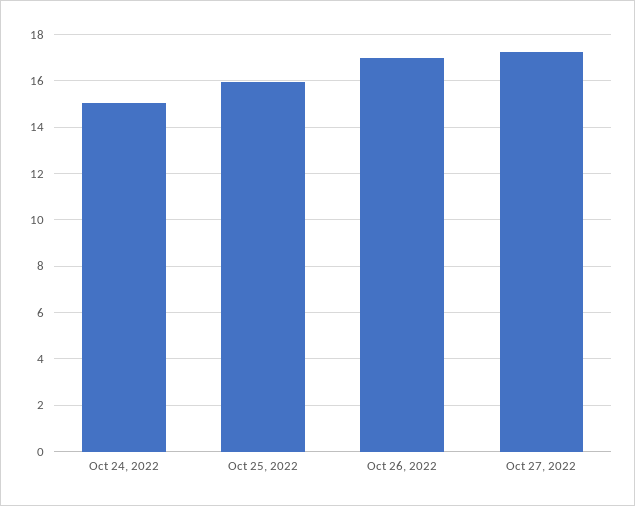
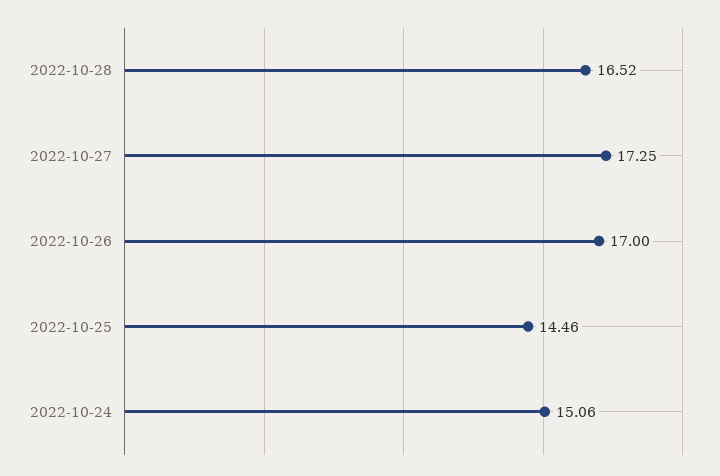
Oct 25, 2022: 16 -> 14.46
2022-10-28: none -> 16.52

